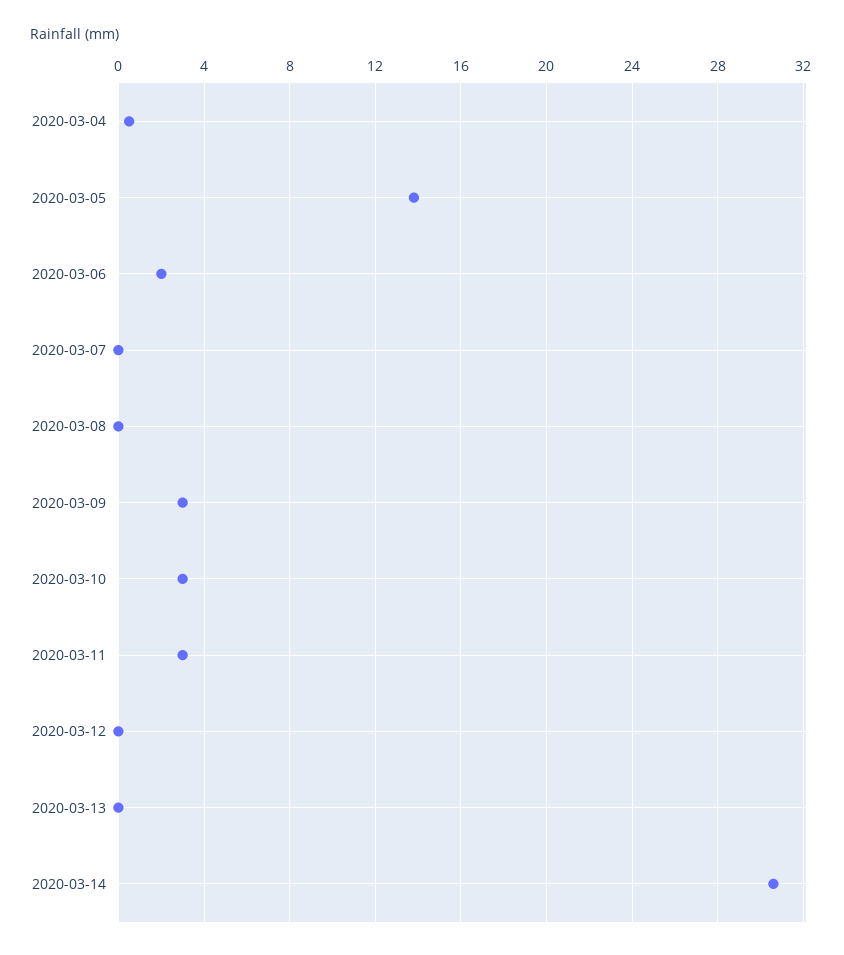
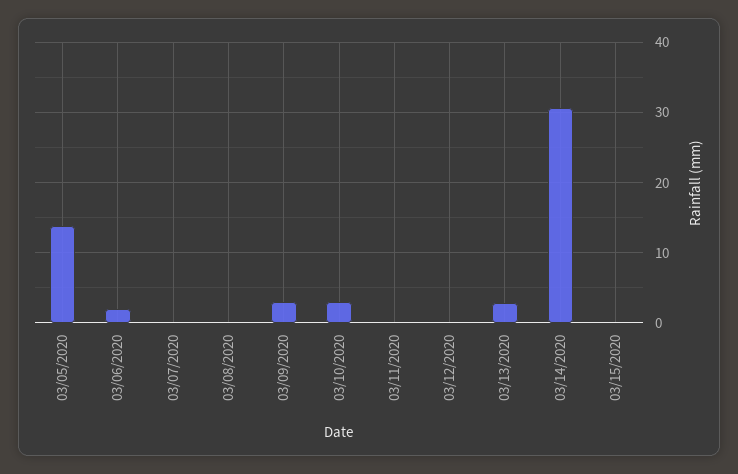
2020-03-04: 0.5 -> none
2020-03-11: 3 -> 0
2020-03-13: 0 -> 3
03/15/2020: none -> 0

